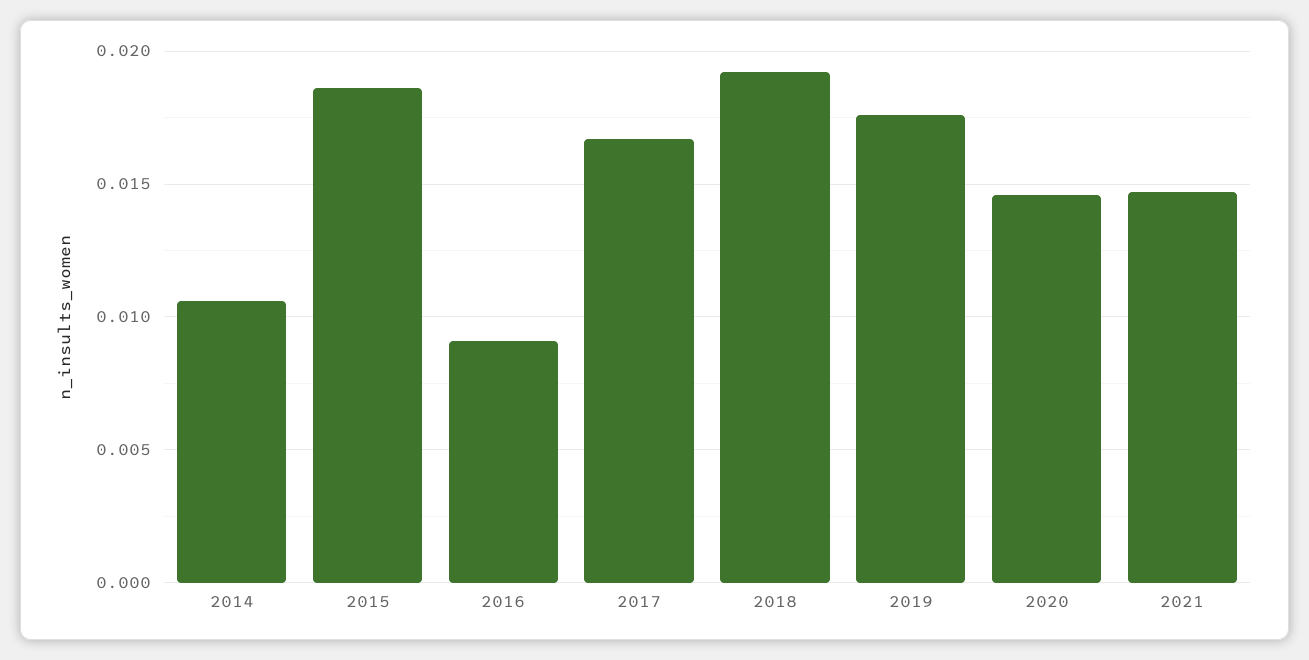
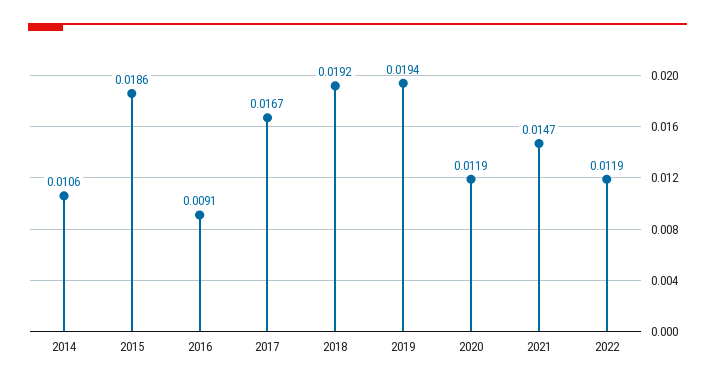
2019: 0.0175 -> 0.0194
2020: 0.0145 -> 0.0119
2022: none -> 0.0119

